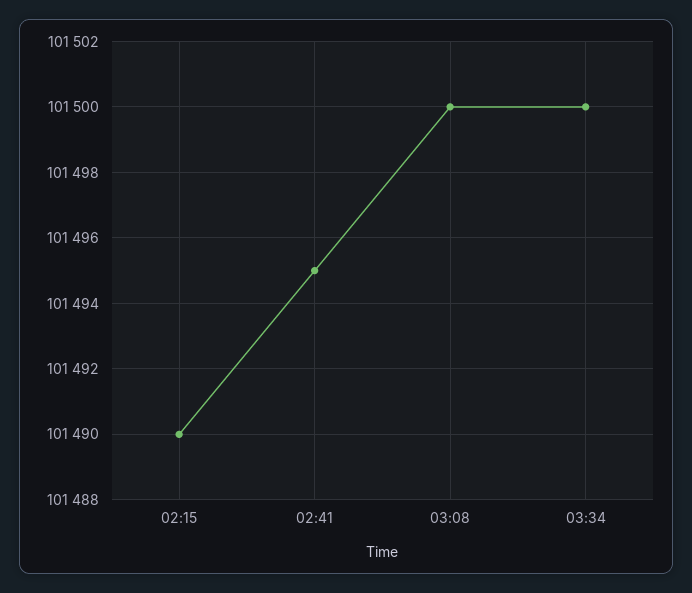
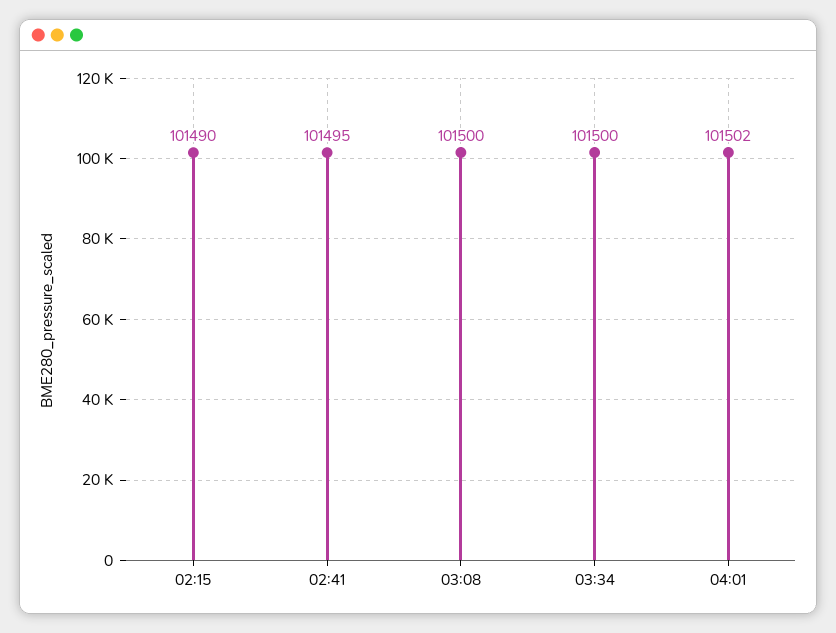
04:01: none -> 101502

